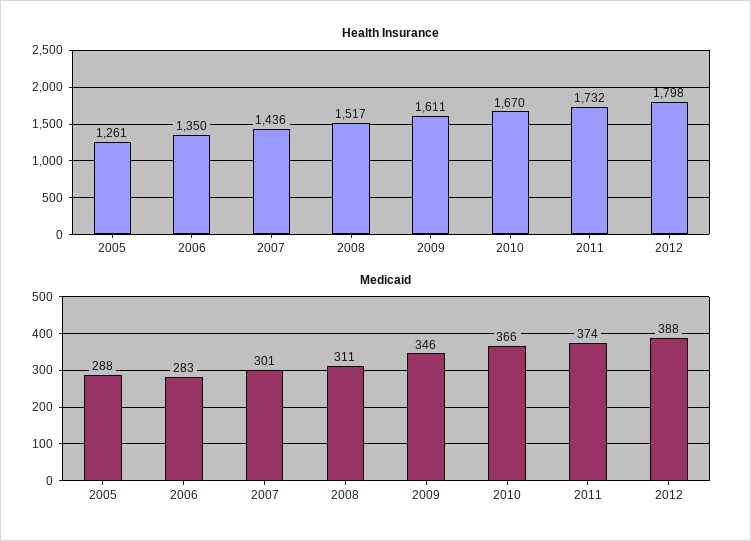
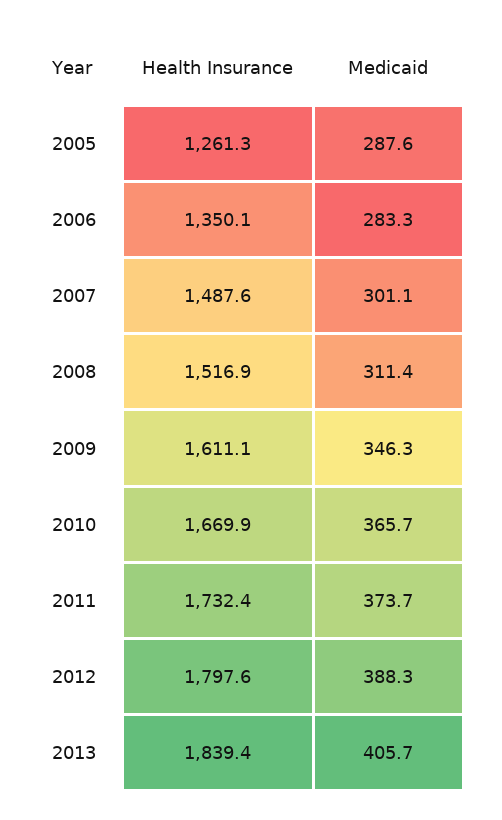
Health Insurance, 2007: 1436 -> 1487.6
Health Insurance, 2013: none -> 1839.4
Medicaid, 2013: none -> 405.7

